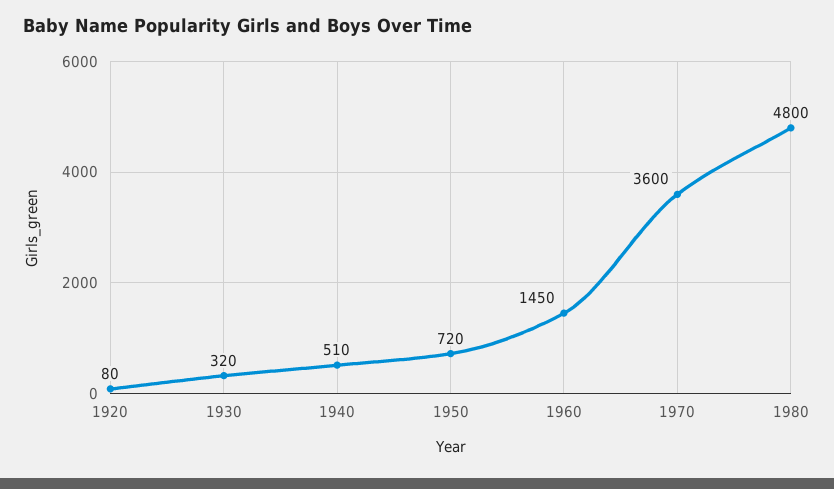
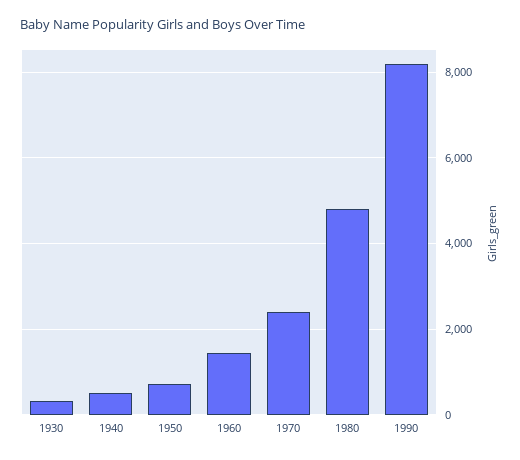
1920: 80 -> none
1970: 3600 -> 2400
1990: none -> 8200

